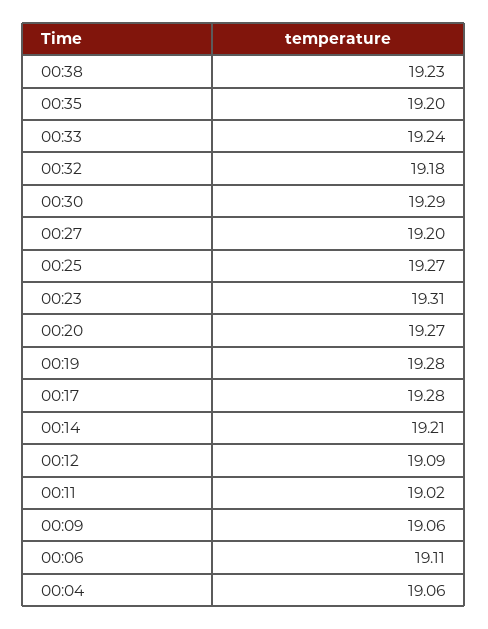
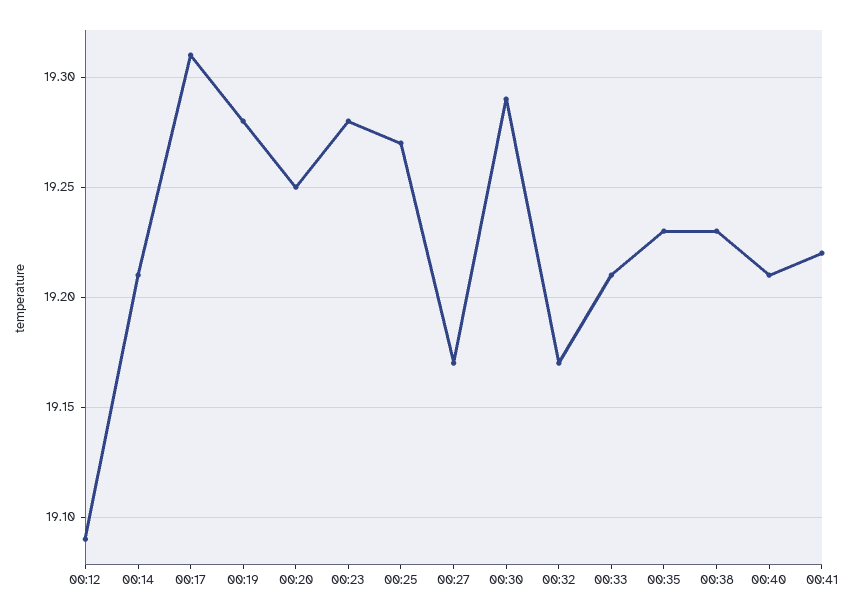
00:35: 19.2 -> 19.23
00:33: 19.24 -> 19.21
00:32: 19.18 -> 19.17
00:27: 19.2 -> 19.17
00:23: 19.31 -> 19.28
00:20: 19.27 -> 19.25
00:17: 19.28 -> 19.31
00:11: 19.02 -> none
00:09: 19.06 -> none
00:06: 19.11 -> none
00:04: 19.06 -> none
00:40: none -> 19.21
00:41: none -> 19.22

